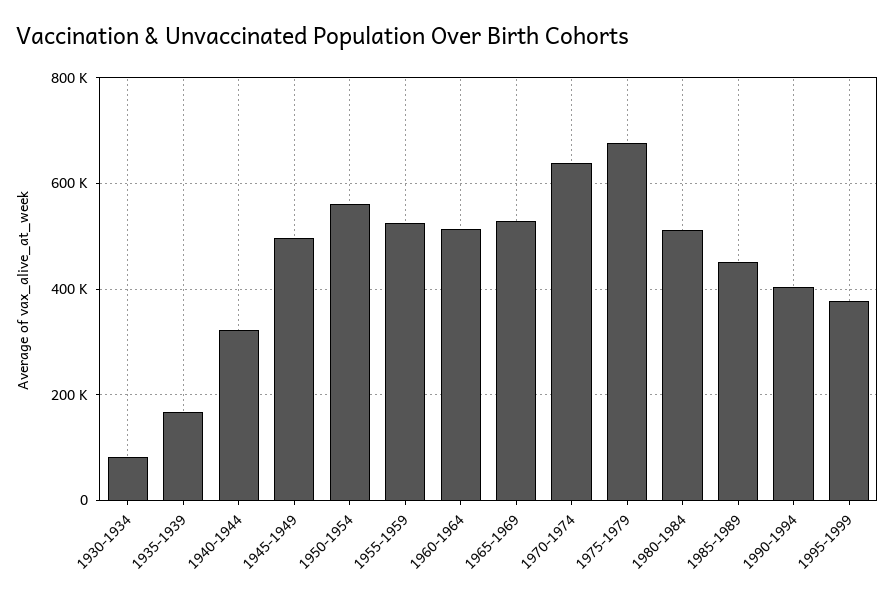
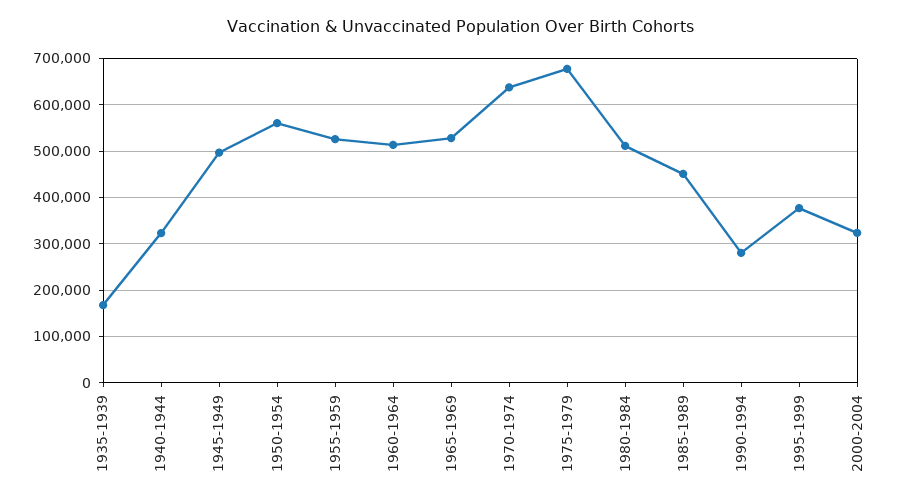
1930-1934: 80000 -> none
1990-1994: 400000 -> 280000
2000-2004: none -> 320000

